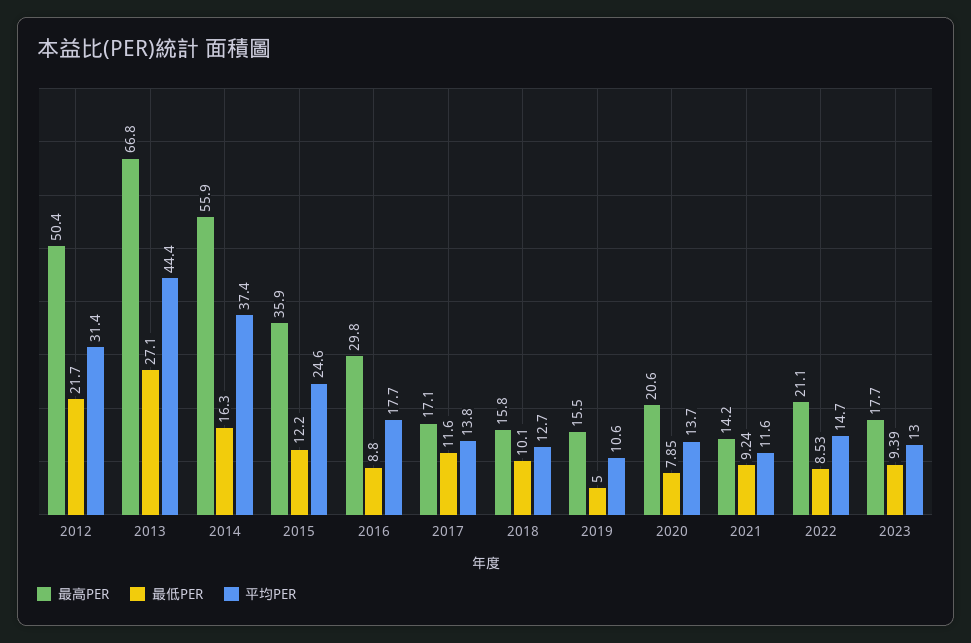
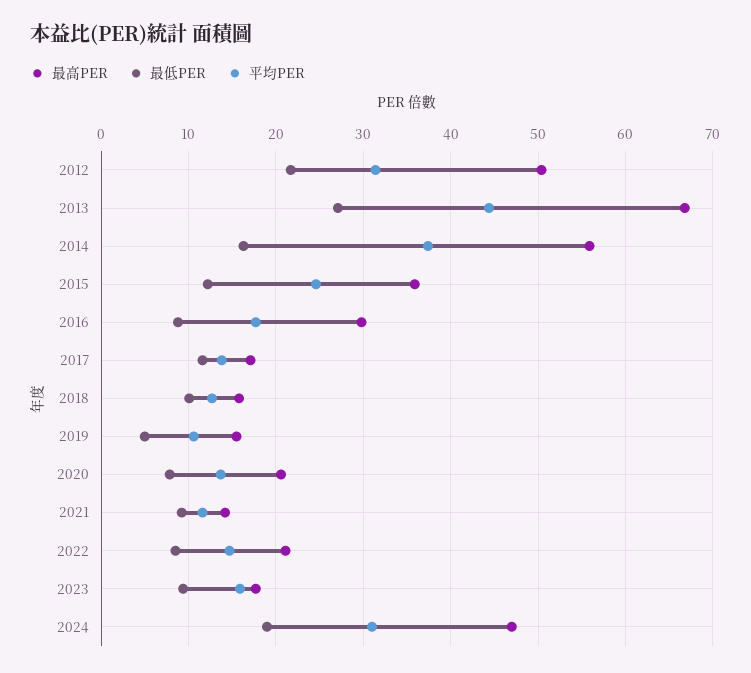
平均PER, 2023: 13 -> 16
最高PER, 2024: none -> 47
最低PER, 2024: none -> 19
平均PER, 2024: none -> 31

